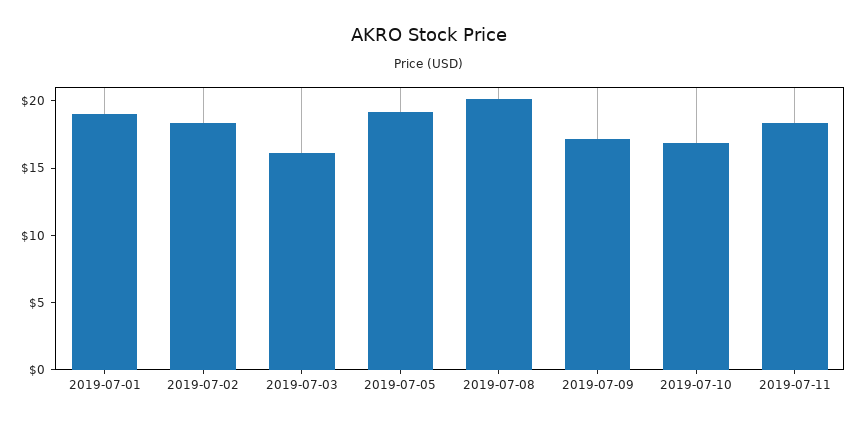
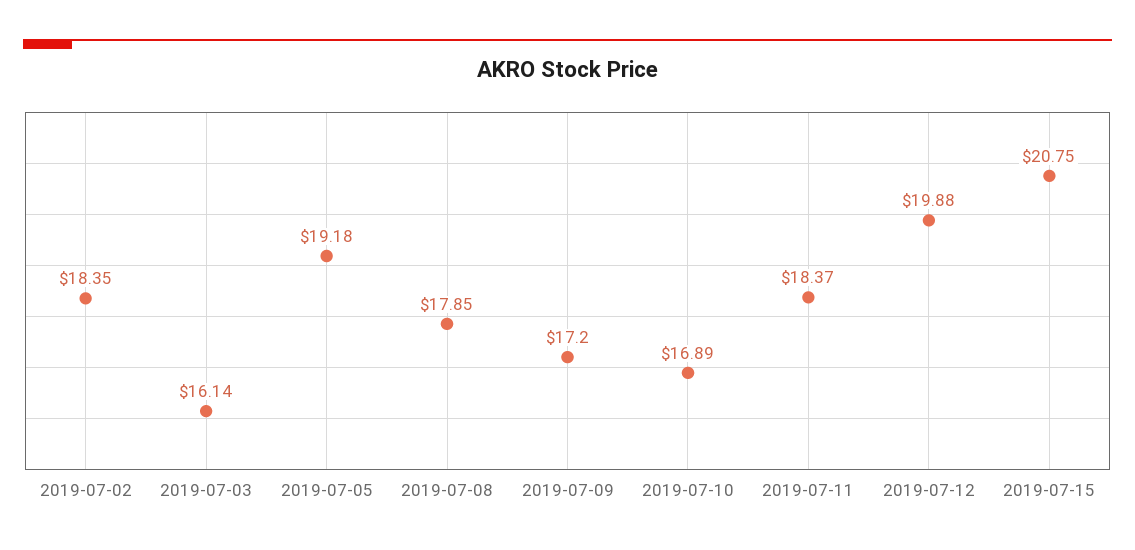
2019-07-01: 19 -> none
2019-07-08: 20 -> 17.85
2019-07-12: none -> 19.88
2019-07-15: none -> 20.75

